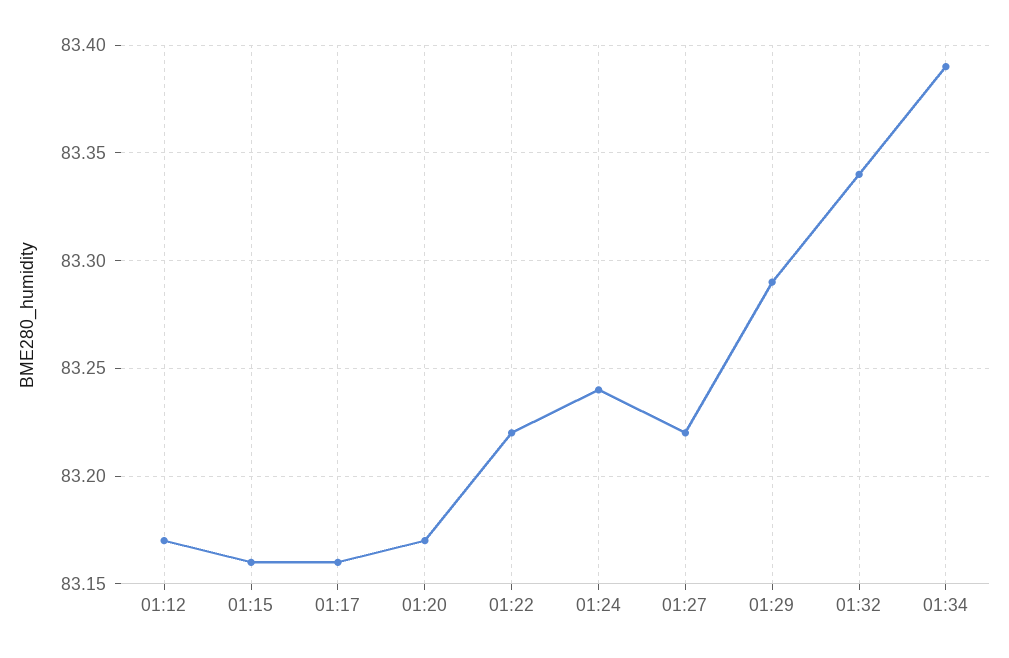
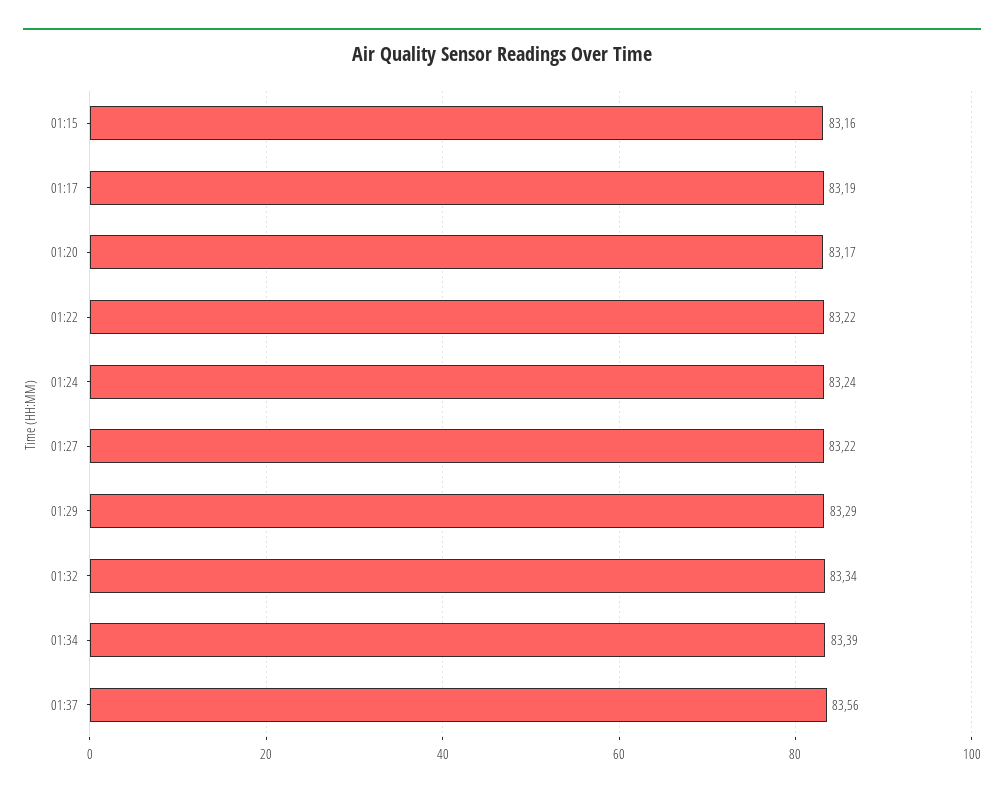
01:12: 83.17 -> none
01:17: 83.16 -> 83.19
01:37: none -> 83.56

